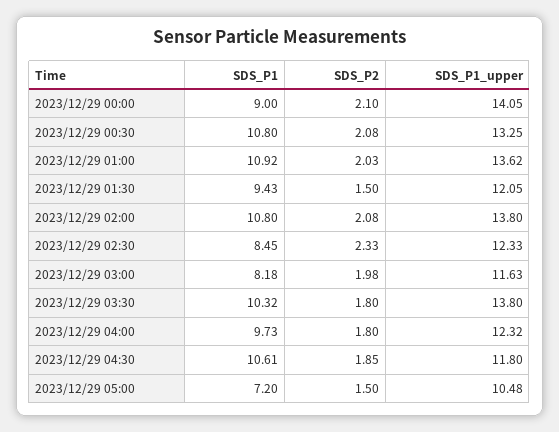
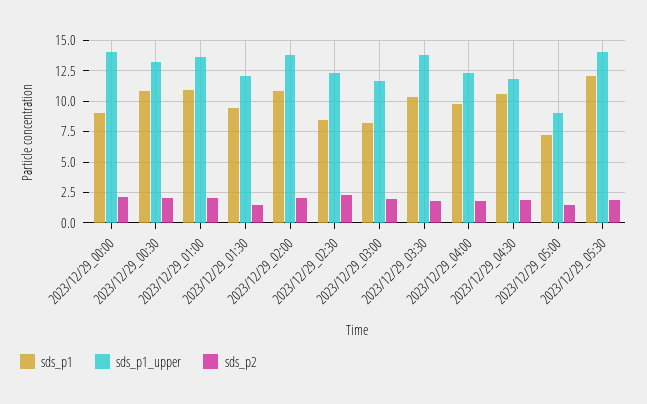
SDS_P1_upper, 2023/12/29 05:00: 10.48 -> 9
SDS_P1, 2023/12/29_05:30: none -> 12
SDS_P1_upper, 2023/12/29_05:30: none -> 14
SDS_P2, 2023/12/29_05:30: none -> 2

